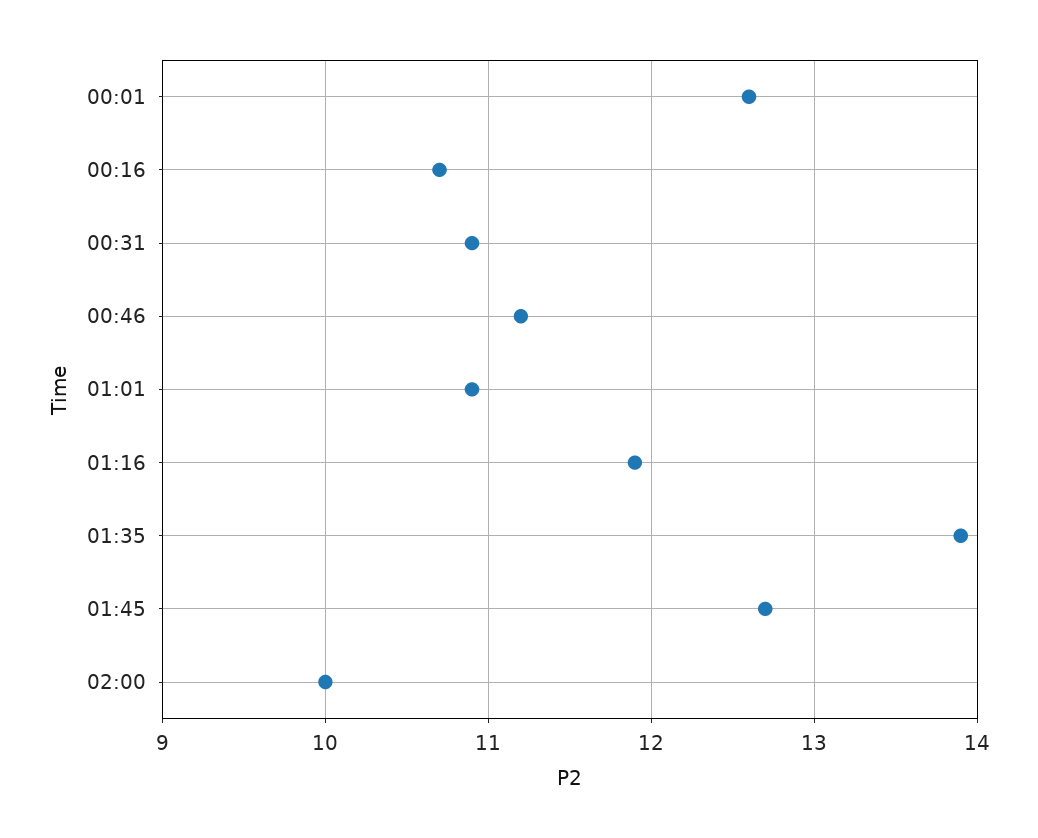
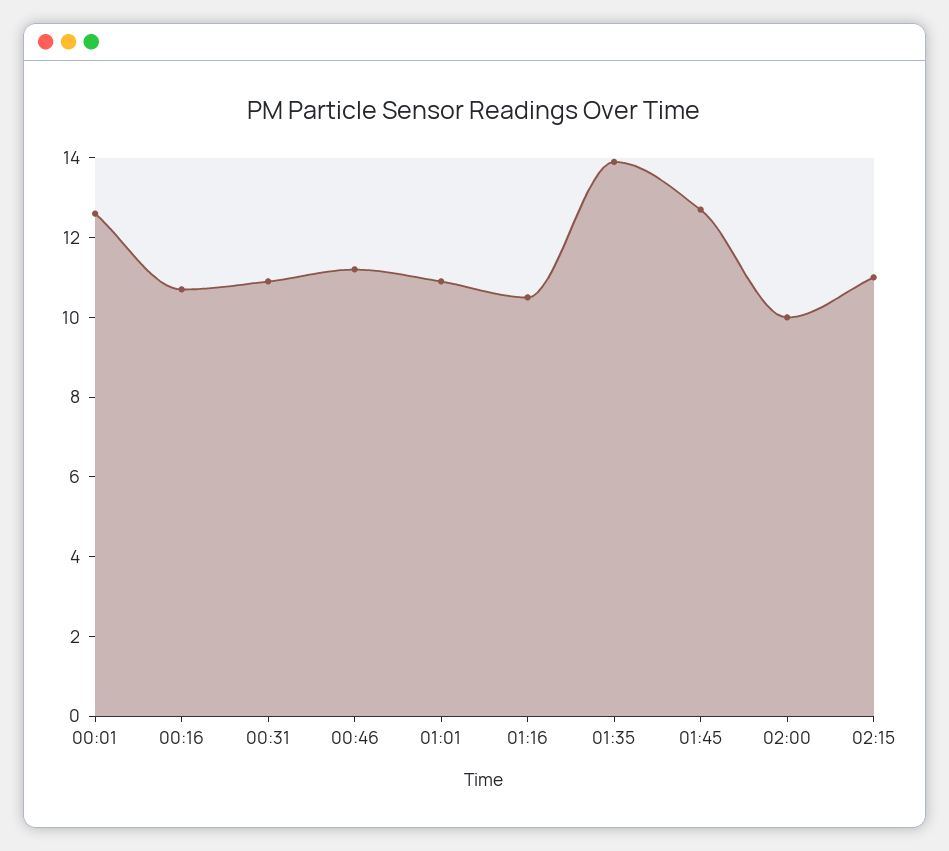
01:16: 11.9 -> 10.5
02:15: none -> 11

